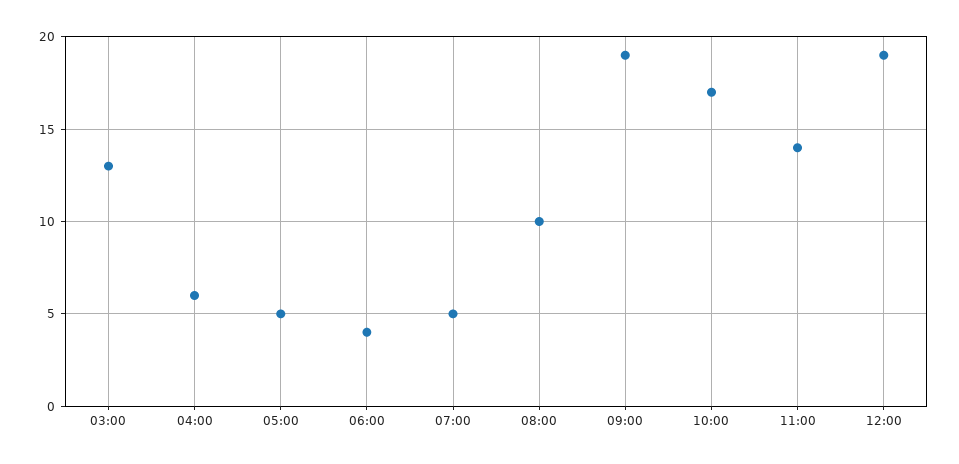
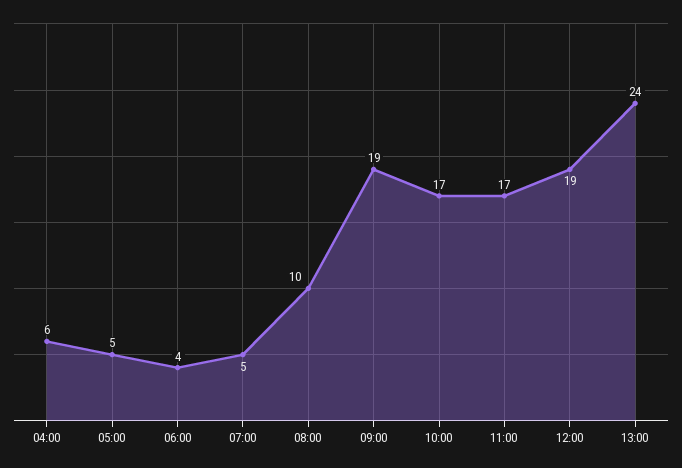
03:00: 13 -> none
11:00: 14 -> 17
13:00: none -> 24

